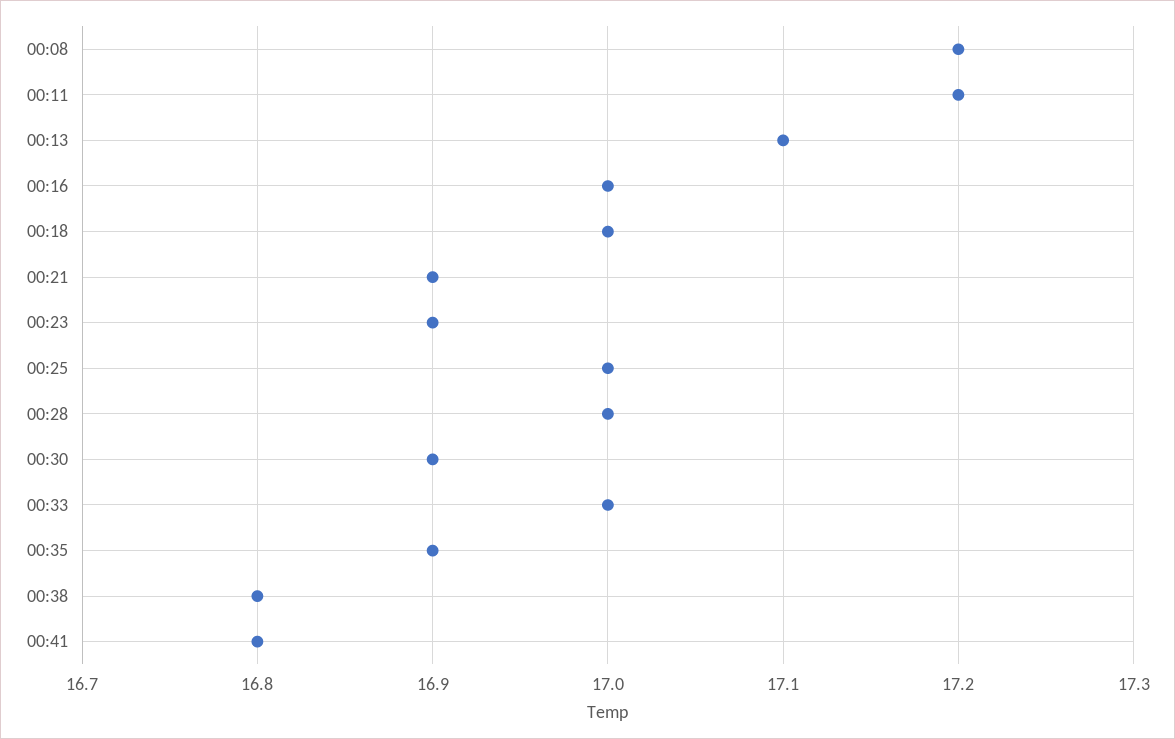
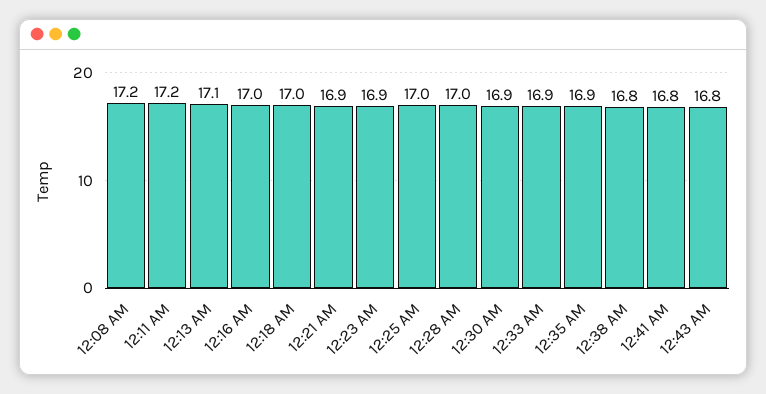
00:33: 17 -> 16.9
12:43 AM: none -> 16.8

